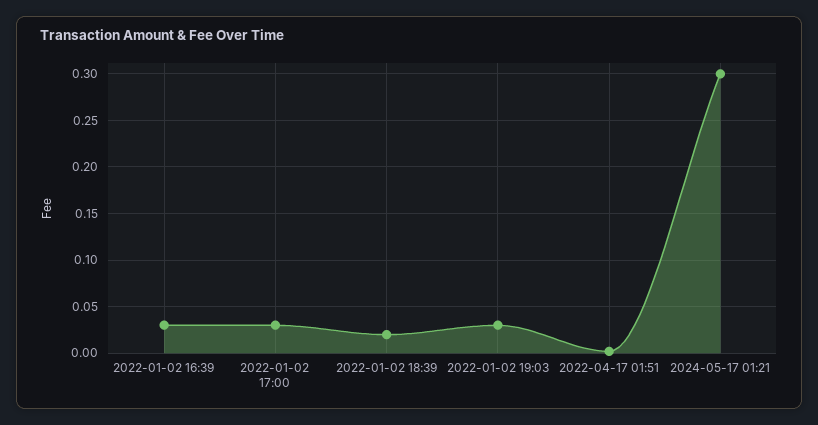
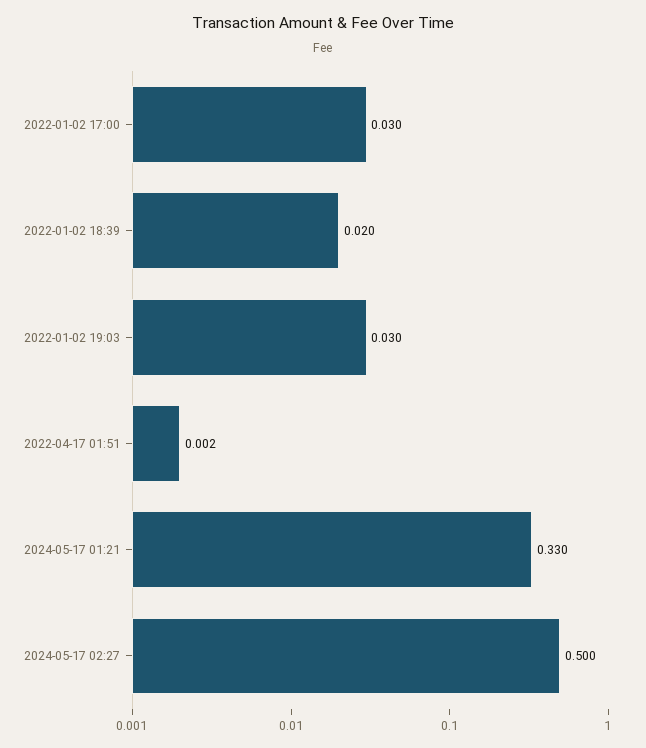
2022-01-02 16:39: 0.03 -> none
2024-05-17 01:21: 0.3 -> 0.33
2024-05-17 02:27: none -> 0.5

